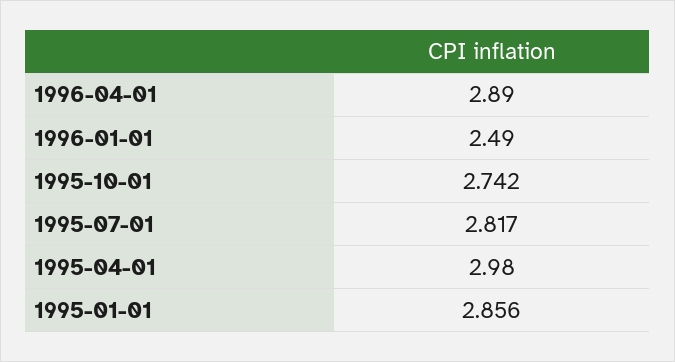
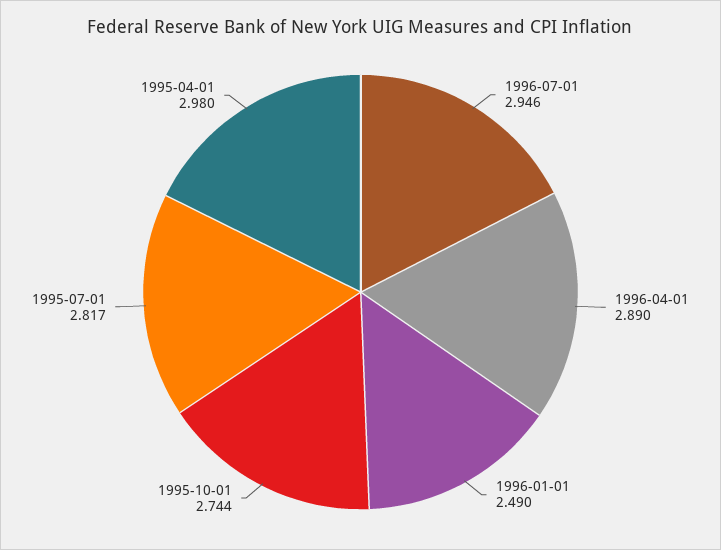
1995-10-01: 2.742 -> 2.744
1995-01-01: 2.856 -> none
1996-07-01: none -> 2.946

